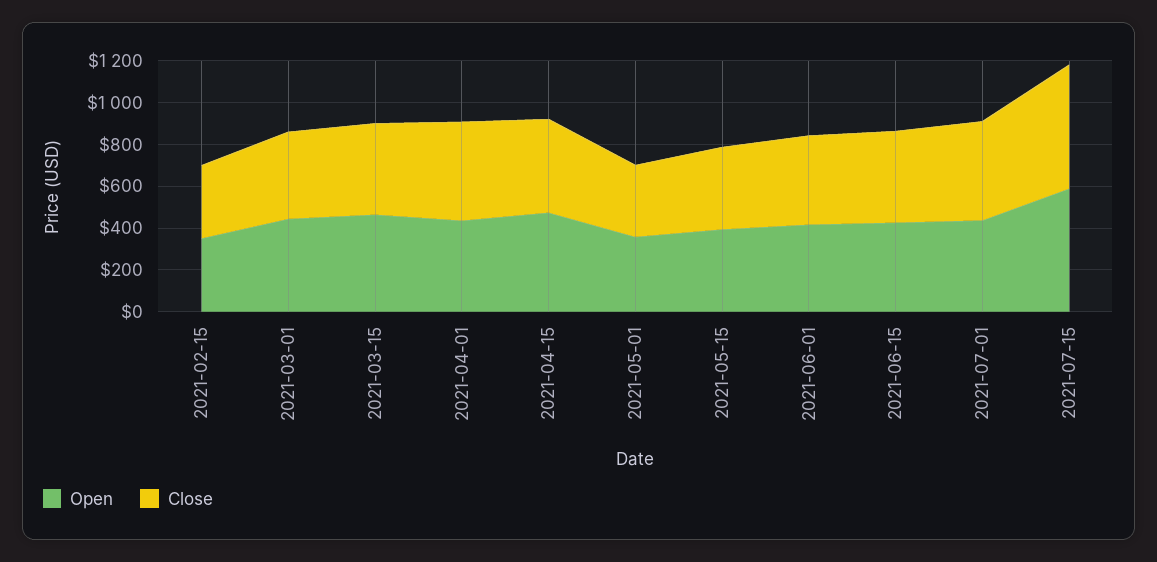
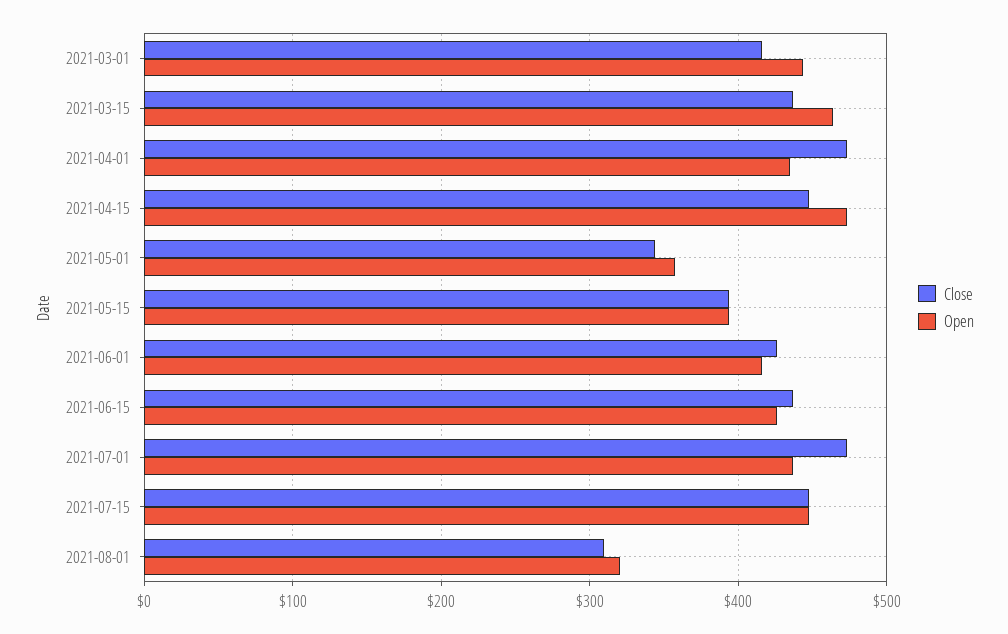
Open, 2021-02-15: 350 -> none
Close, 2021-02-15: 350 -> none
Open, 2021-07-15: 600 -> 450
Close, 2021-07-15: 600 -> 450
Close, 2021-08-01: none -> 310
Open, 2021-08-01: none -> 320

